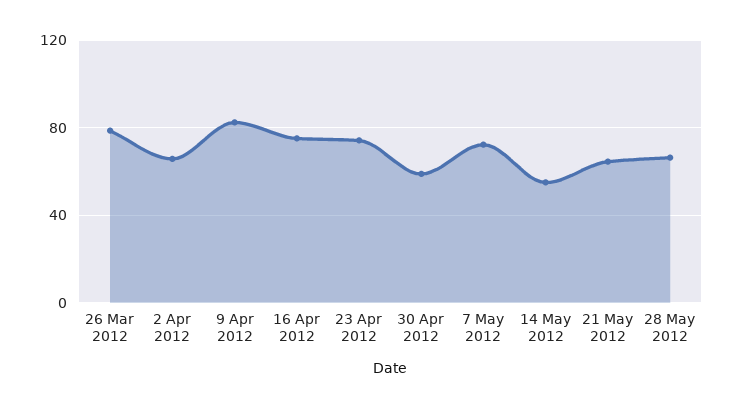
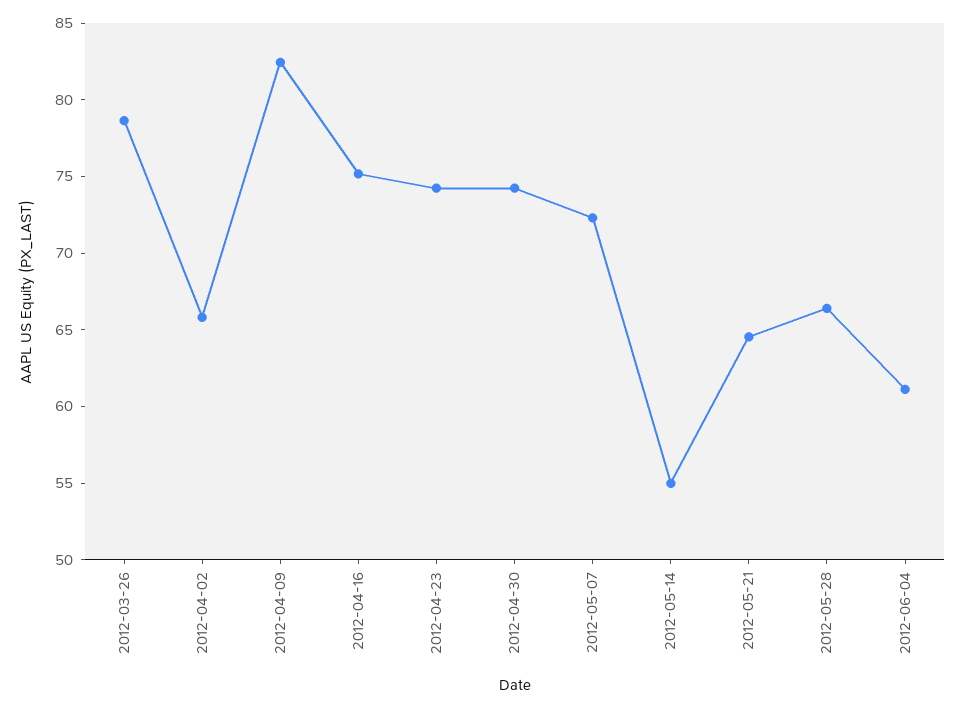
30 Apr 2012: 60 -> 74
2012-06-04: none -> 61

